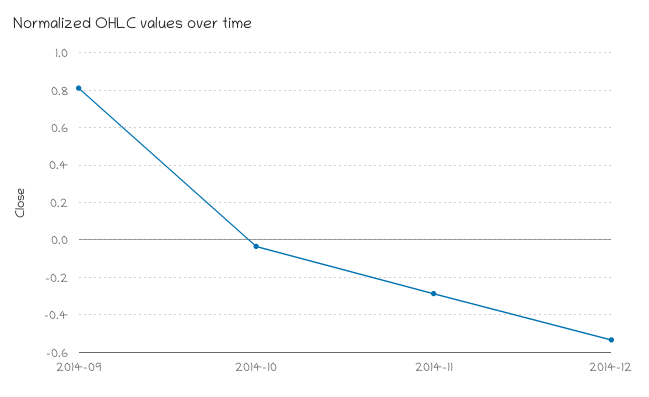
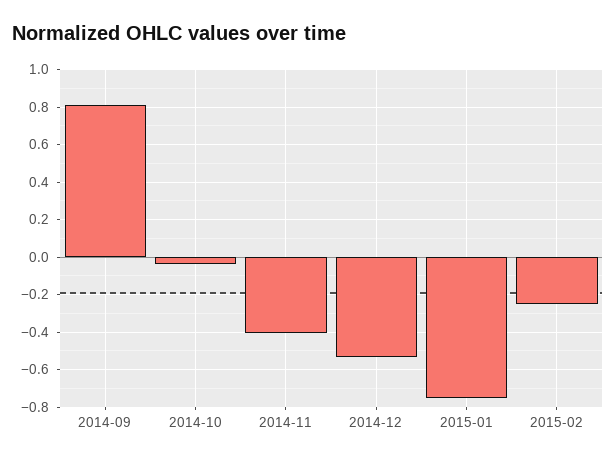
2014-11: -0.3 -> -0.4
2015-01: none -> -0.75
2015-02: none -> -0.25

